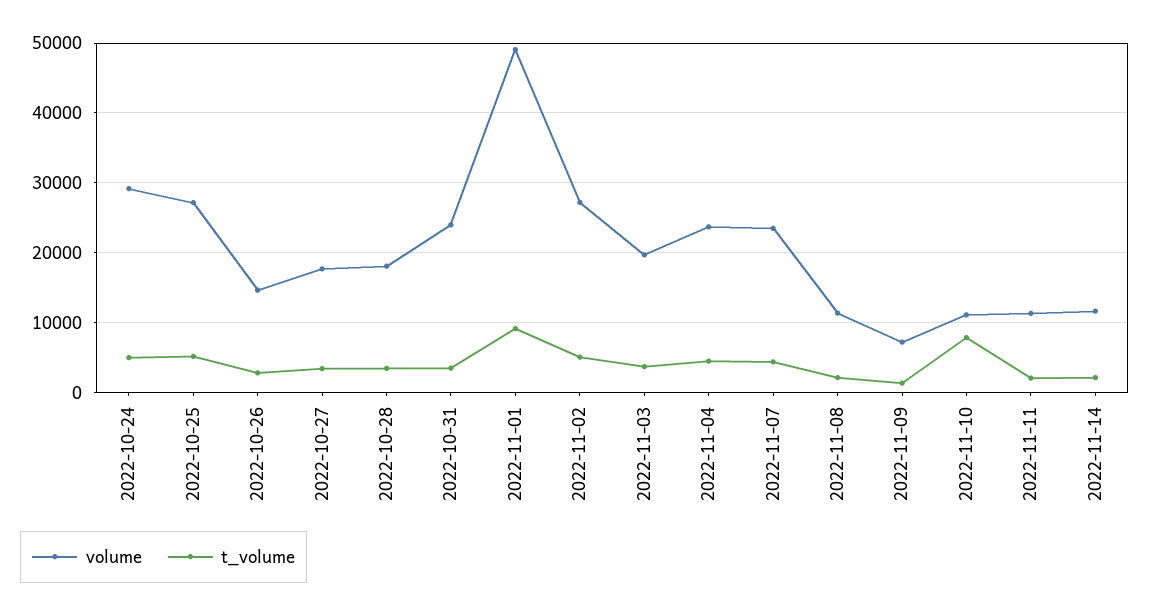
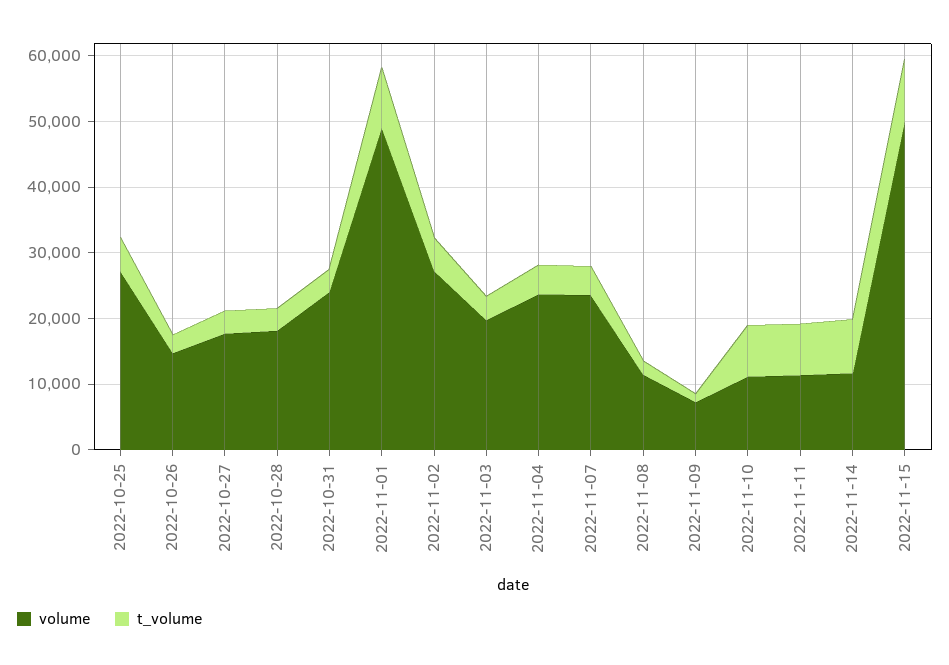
volume, 2022-10-24: 29000 -> none
t_volume, 2022-10-24: 5000 -> none
t_volume, 2022-11-11: 2000 -> 8000
t_volume, 2022-11-14: 2000 -> 8000
volume, 2022-11-15: none -> 50000
t_volume, 2022-11-15: none -> 10000

